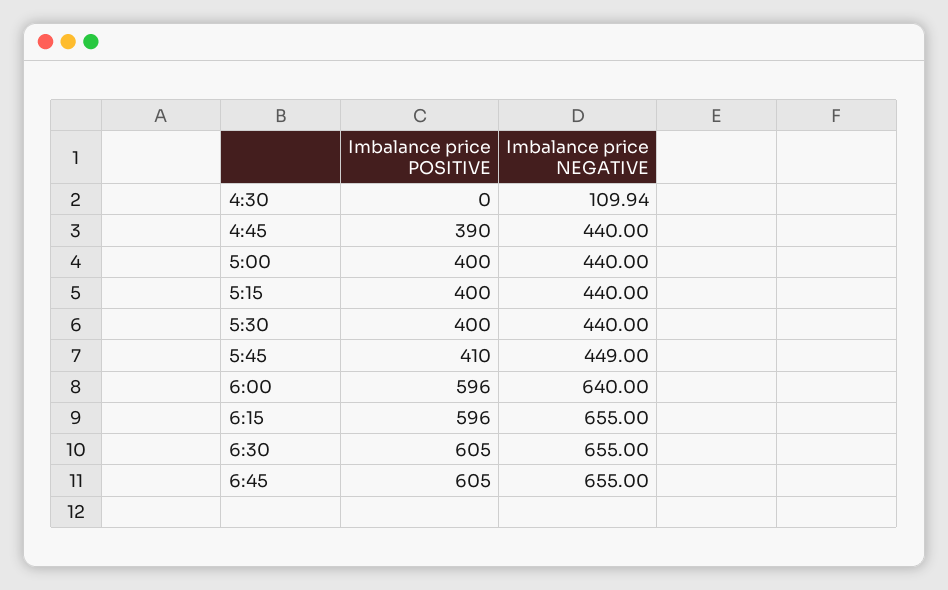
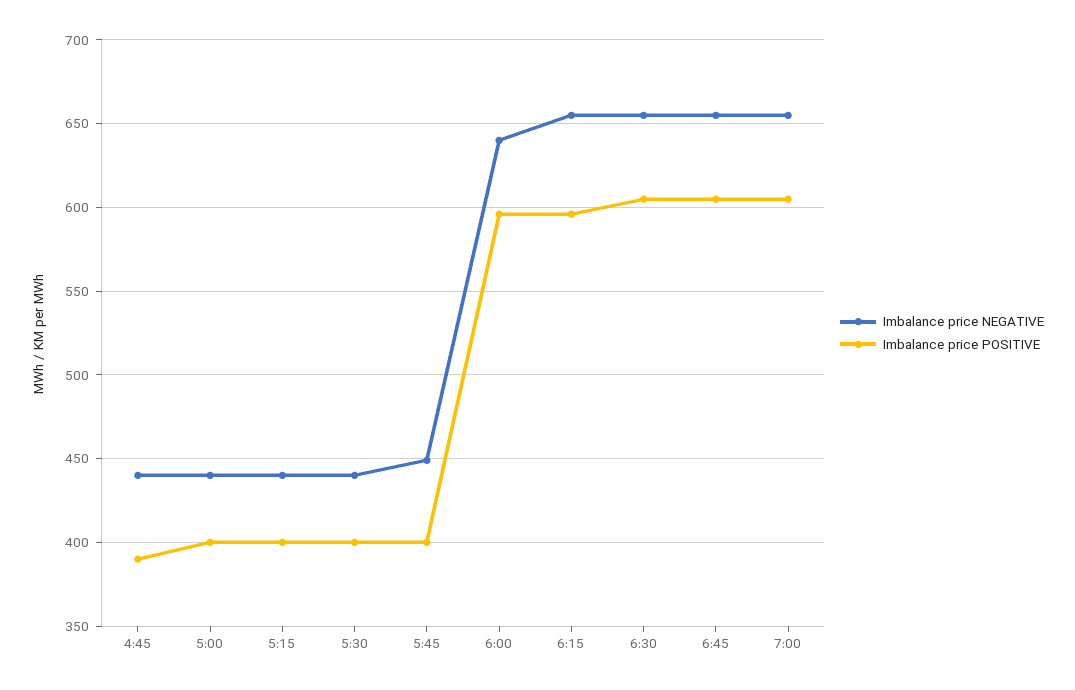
Imbalance price POSITIVE, 4:30: 0 -> none
Imbalance price NEGATIVE, 4:30: 109.94 -> none
Imbalance price POSITIVE, 5:45: 410 -> 400
Imbalance price NEGATIVE, 7:00: none -> 655
Imbalance price POSITIVE, 7:00: none -> 605

